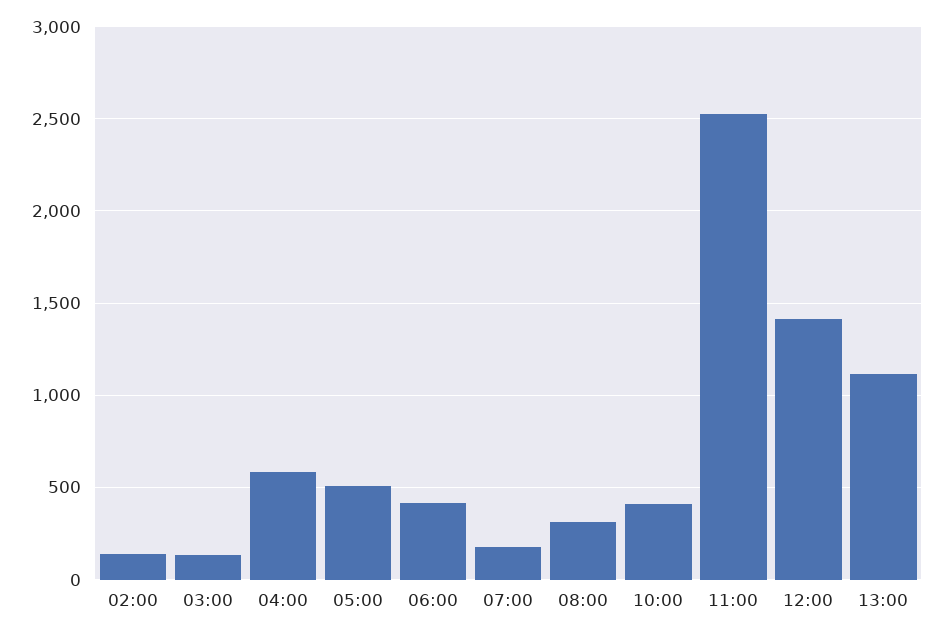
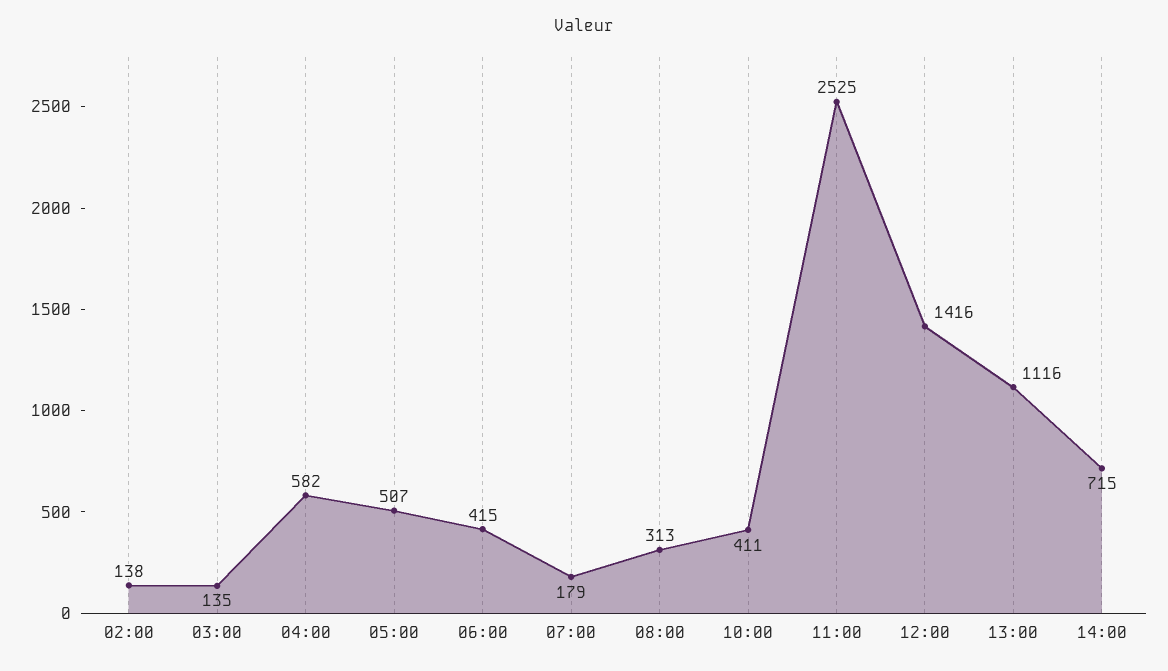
14:00: none -> 715

